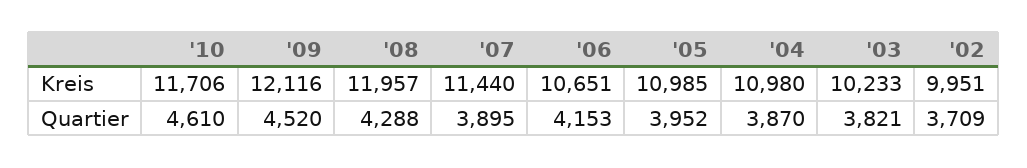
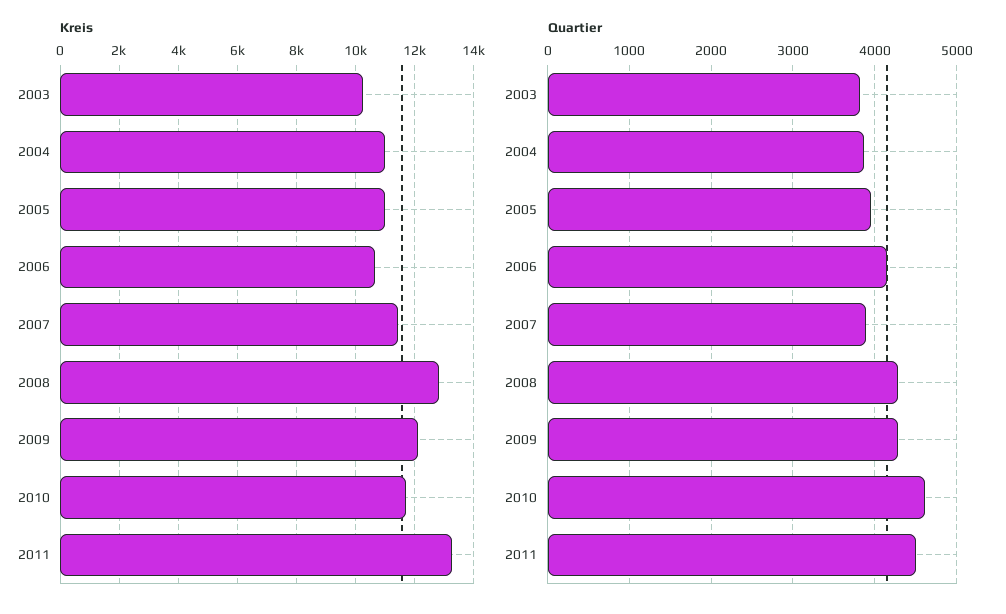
Kreis, '08: 11957 -> 12750
Kreis, '02: 9951 -> none
Quartier, '09: 4520 -> 4300
Quartier, '02: 3709 -> none
Kreis, 2011: none -> 13250
Quartier, 2011: none -> 4500

